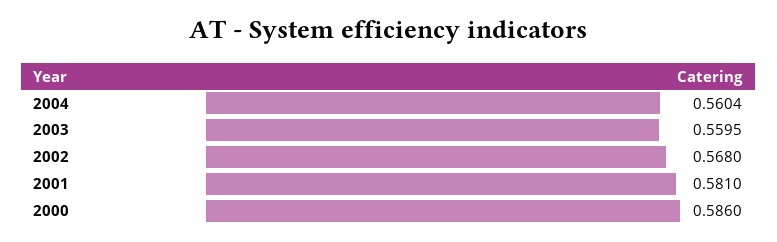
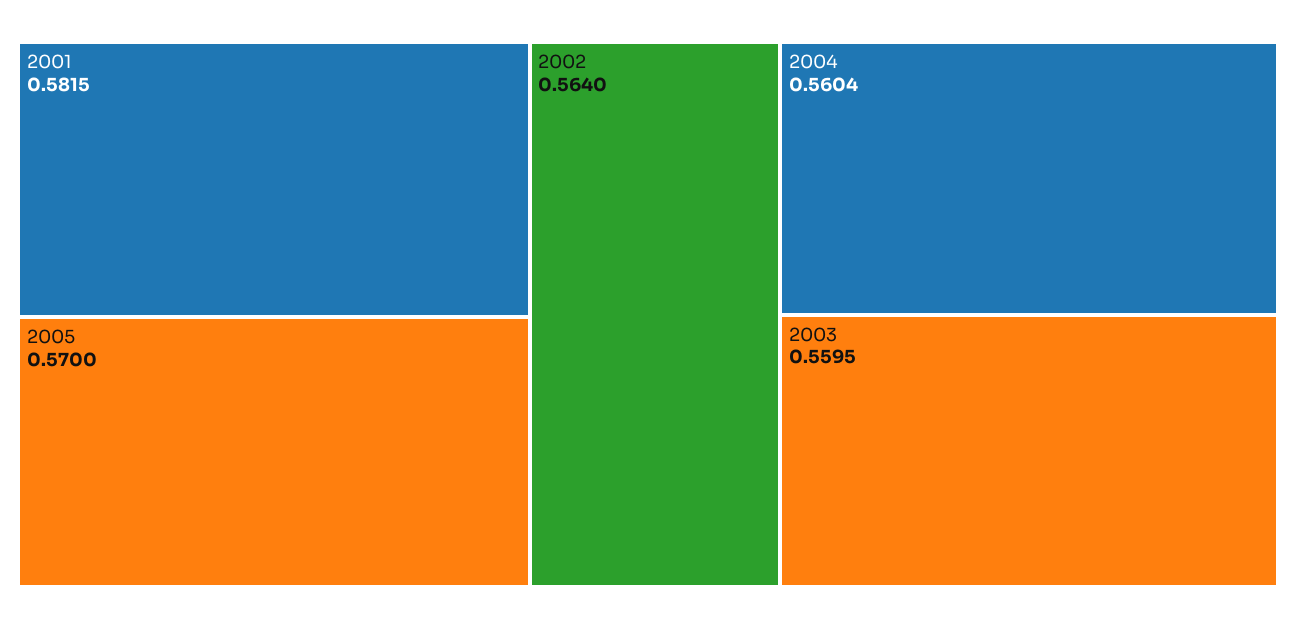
2002: 0.568 -> 0.564
2001: 0.581 -> 0.5815
2000: 0.586 -> none
2005: none -> 0.57

